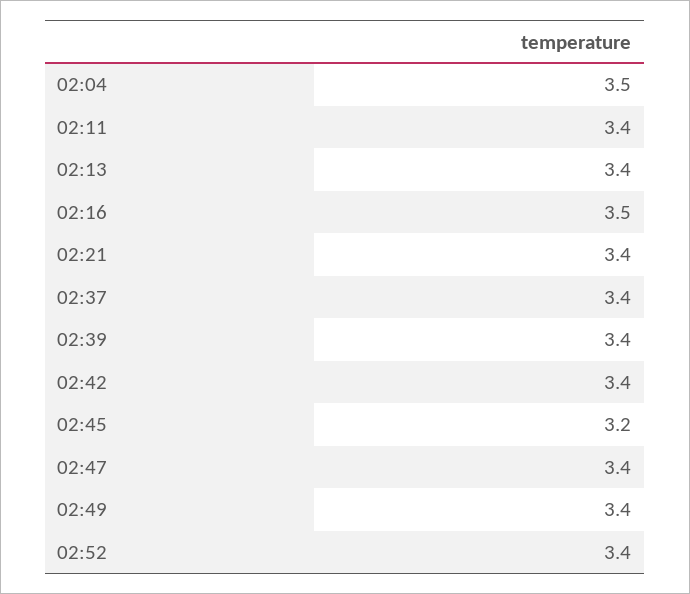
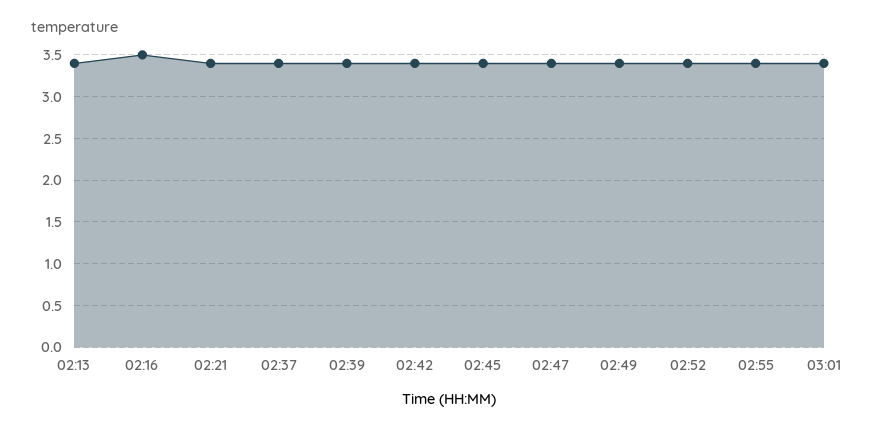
02:04: 3.5 -> none
02:11: 3.4 -> none
02:45: 3.2 -> 3.4
02:55: none -> 3.4
03:01: none -> 3.4

